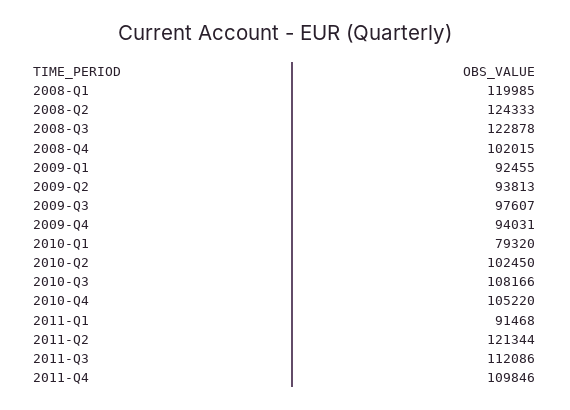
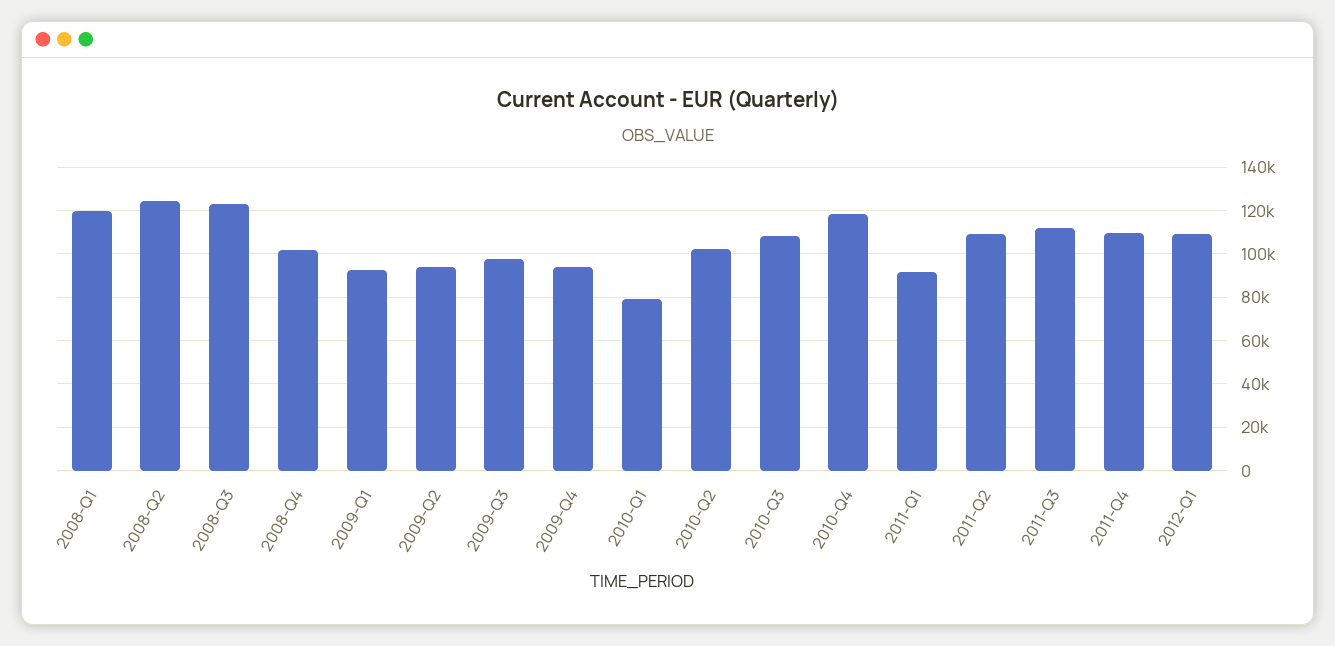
2010-Q4: 105220 -> 120000
2011-Q2: 121344 -> 110000
2012-Q1: none -> 110000

